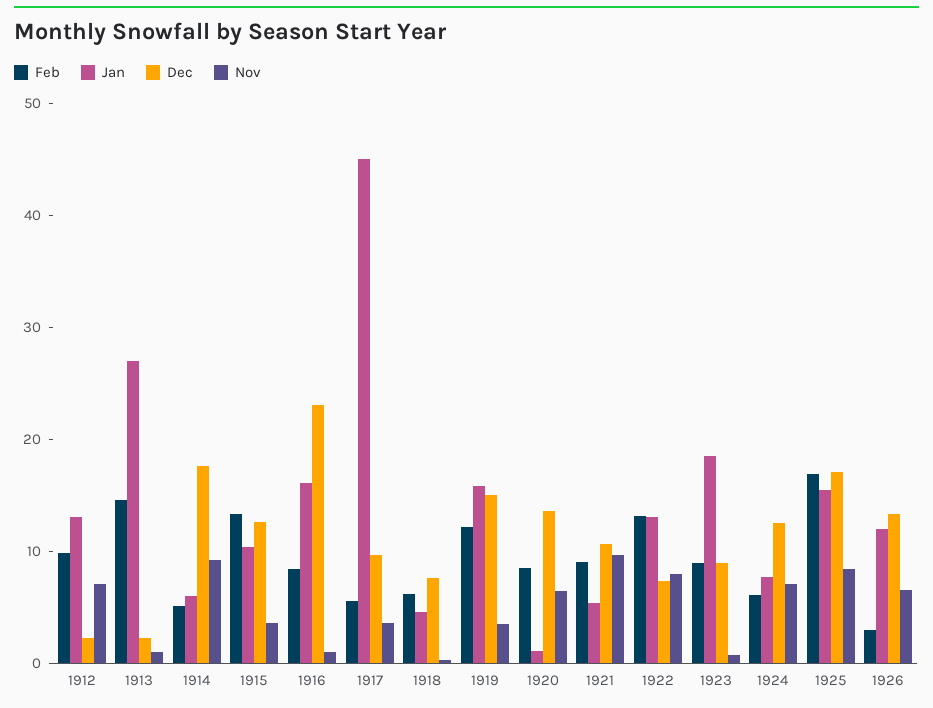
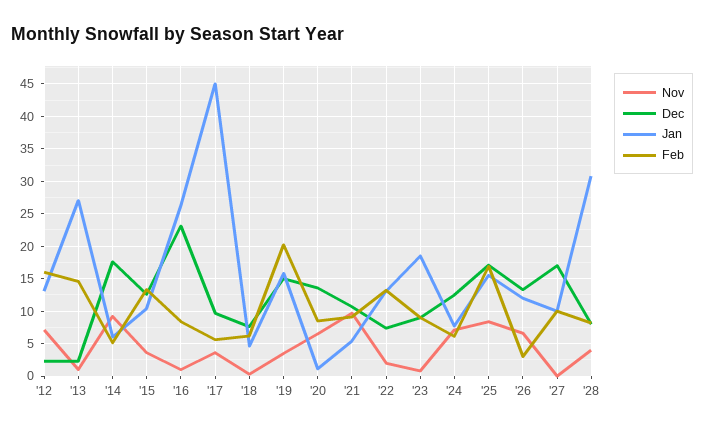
Feb, 1912: 10 -> 16
Jan, 1916: 16 -> 26
Feb, 1919: 12 -> 20
Nov, 1922: 8 -> 2
Nov, '27: none -> 0
Dec, '27: none -> 17
Jan, '27: none -> 10
Feb, '27: none -> 10
Nov, '28: none -> 4
Dec, '28: none -> 8
Jan, '28: none -> 31
Feb, '28: none -> 8

